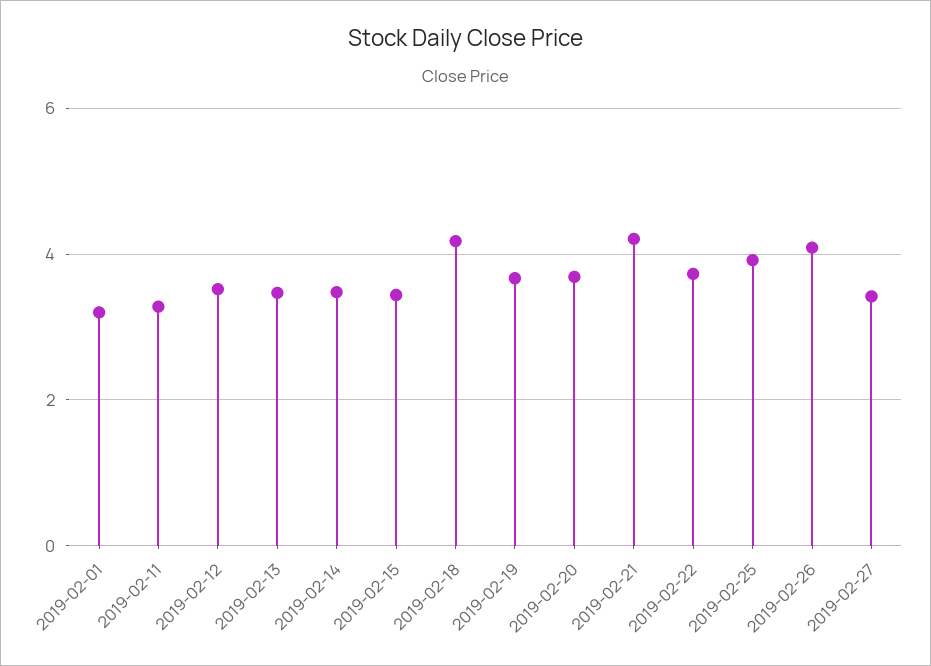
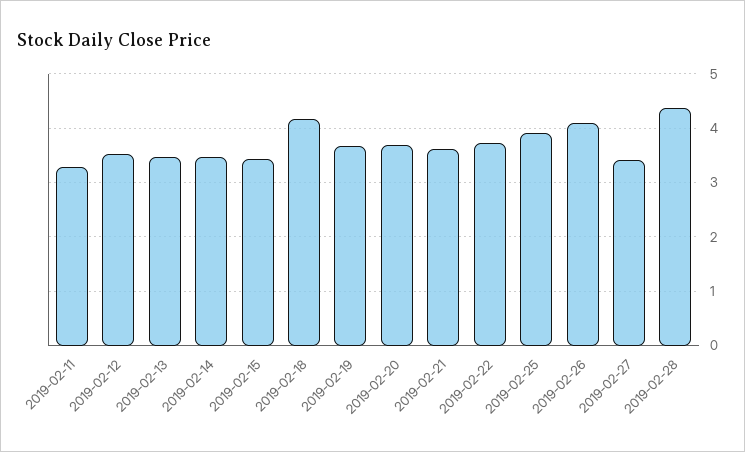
2019-02-01: 3.2 -> none
2019-02-21: 4.2 -> 3.6
2019-02-28: none -> 4.4

